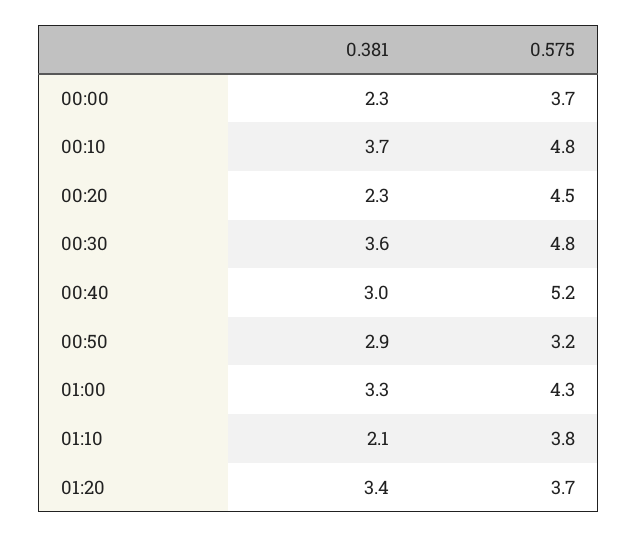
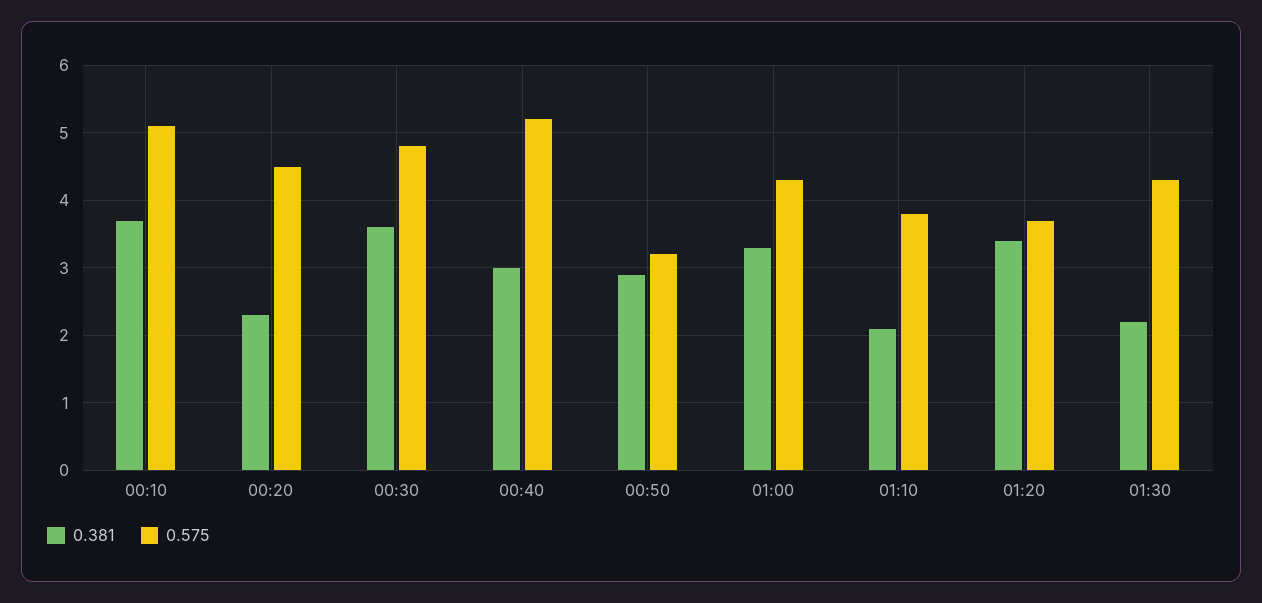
0.381, 00:00: 2.3 -> none
0.575, 00:00: 3.7 -> none
0.575, 00:10: 4.8 -> 5.1
0.381, 01:30: none -> 2.2
0.575, 01:30: none -> 4.3

